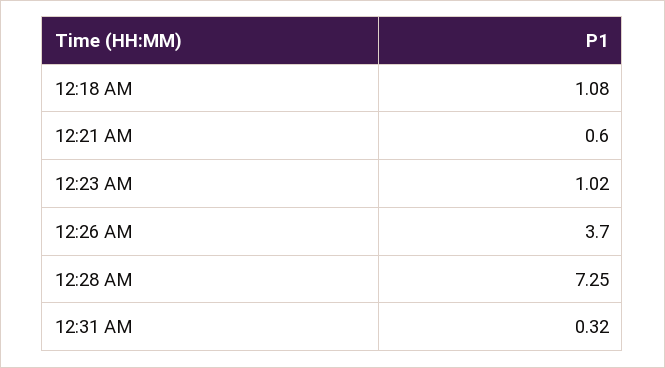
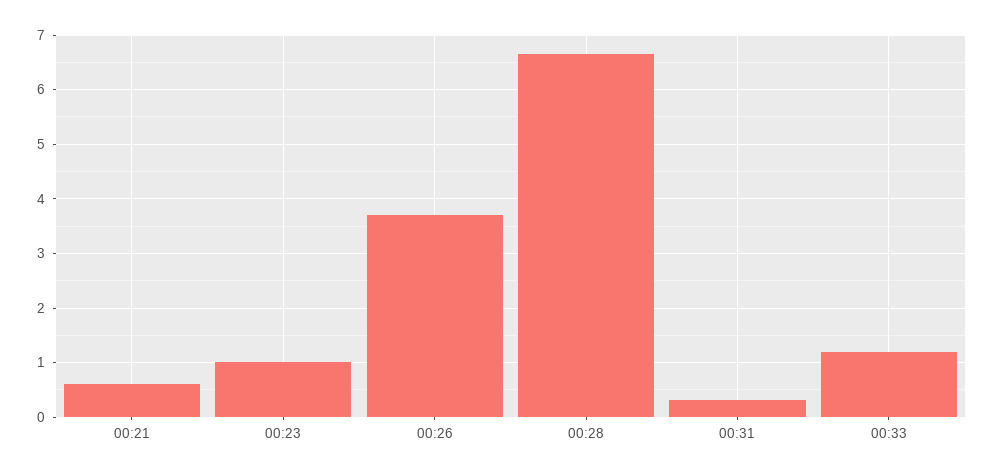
12:18 AM: 1.08 -> none
12:28 AM: 7.25 -> 6.6
00:33: none -> 1.2

